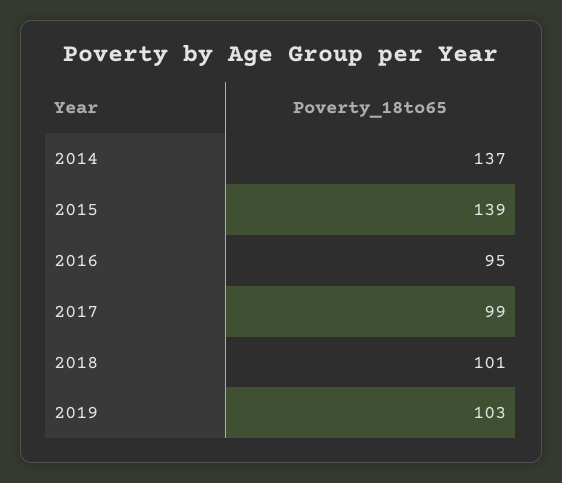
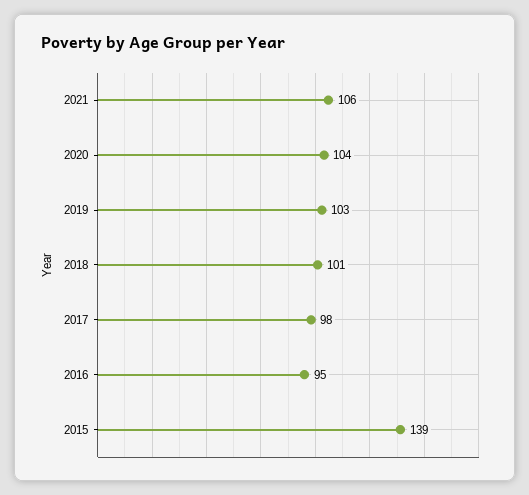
2014: 137 -> none
2017: 99 -> 98
2021: none -> 106
2020: none -> 104

